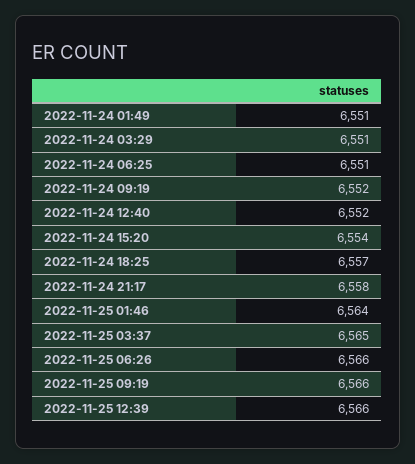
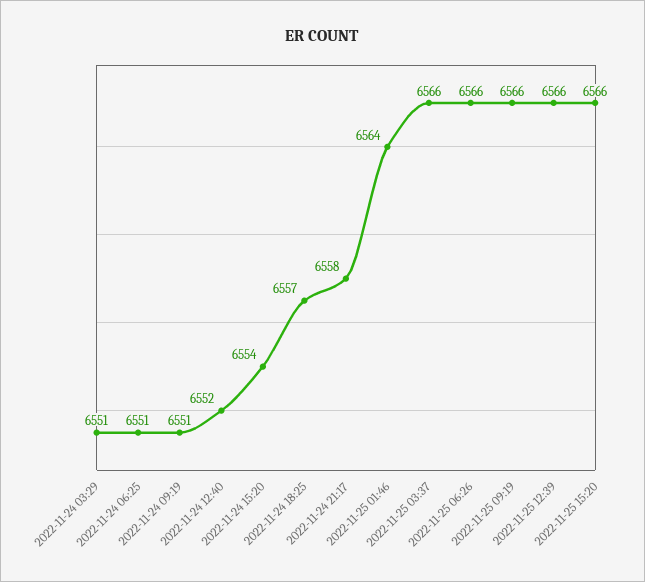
2022-11-24 01:49: 6551 -> none
2022-11-24 09:19: 6552 -> 6551
2022-11-25 03:37: 6565 -> 6566
2022-11-25 15:20: none -> 6566

